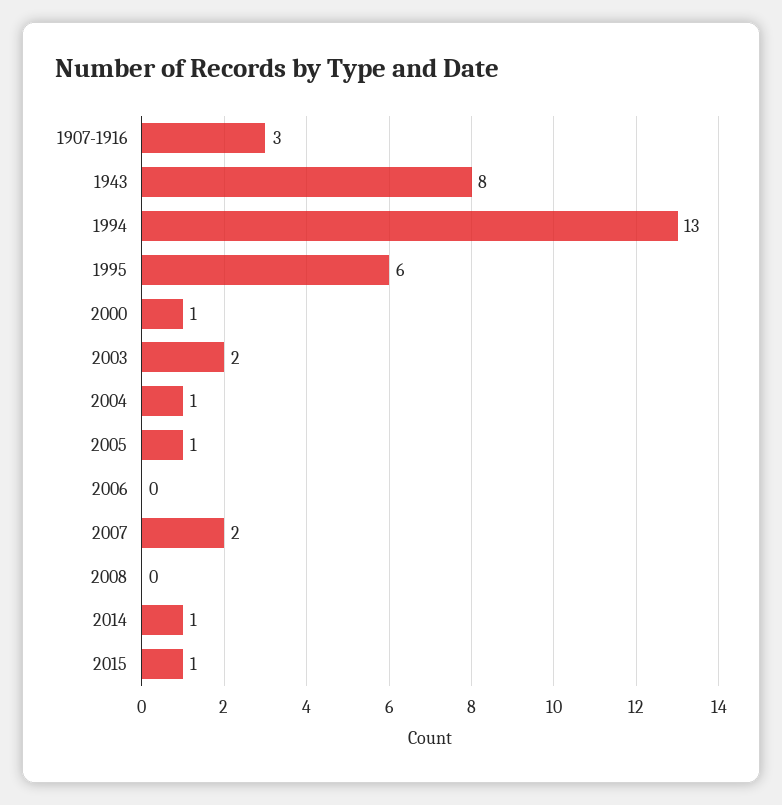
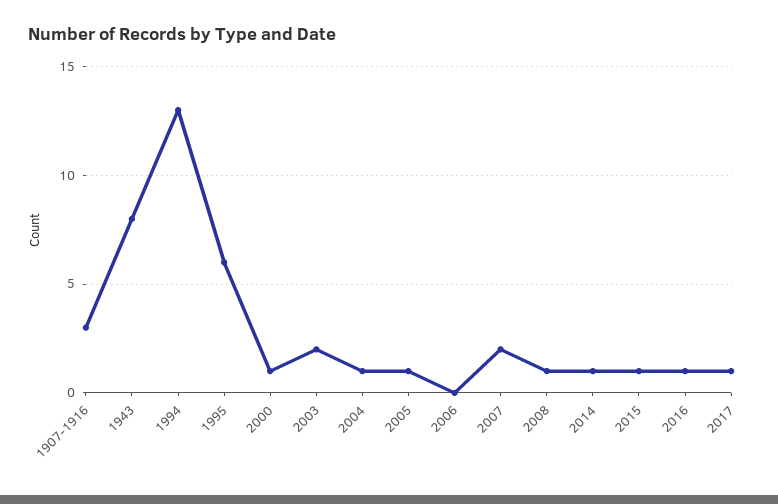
2008: 0 -> 1
2016: none -> 1
2017: none -> 1

